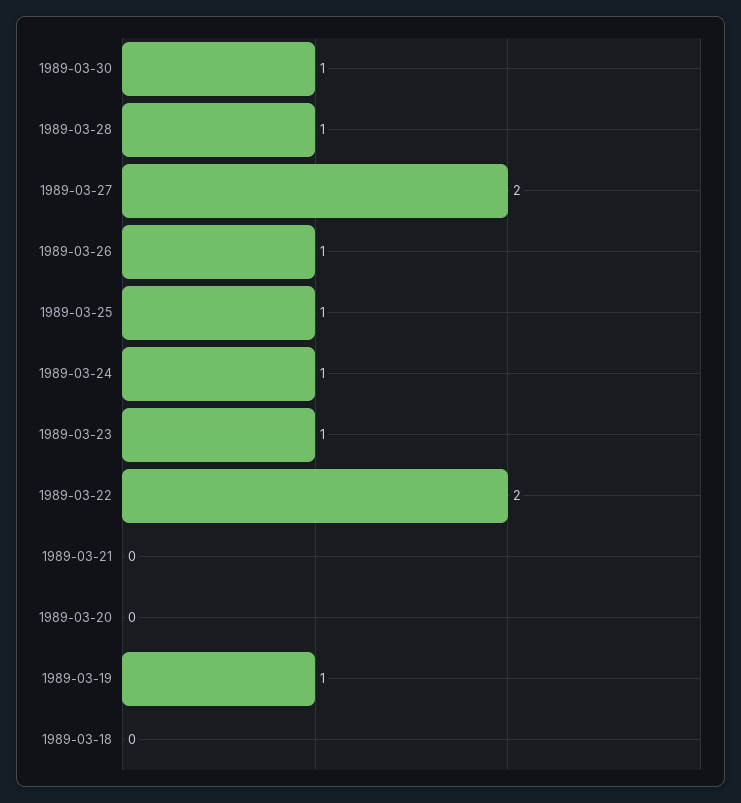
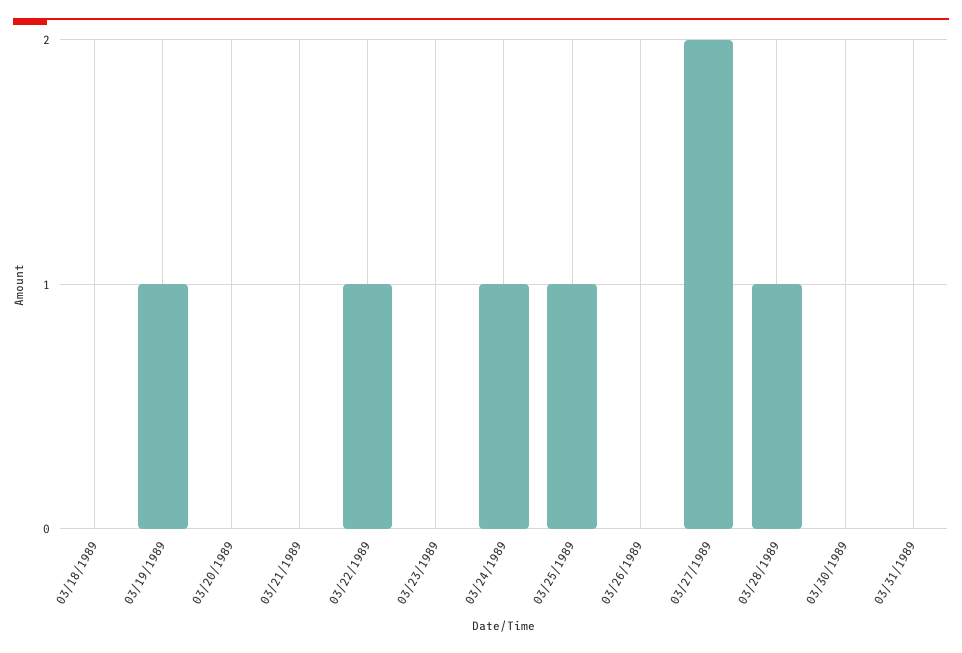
1989-03-30: 1 -> 0
1989-03-26: 1 -> 0
1989-03-23: 1 -> 0
1989-03-22: 2 -> 1
03/31/1989: none -> 0

